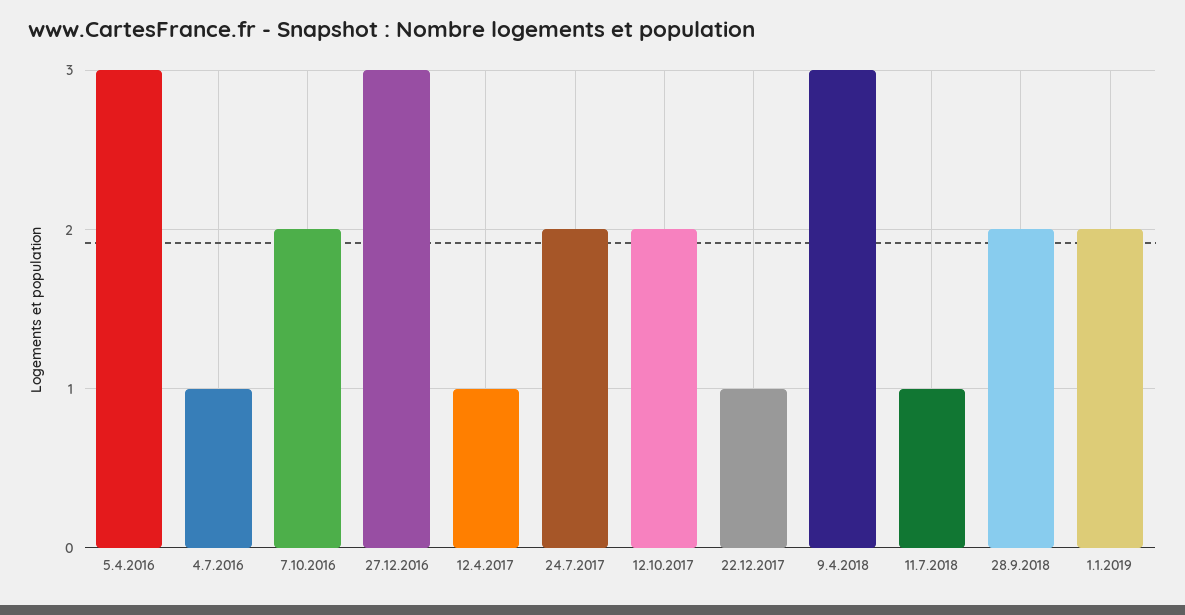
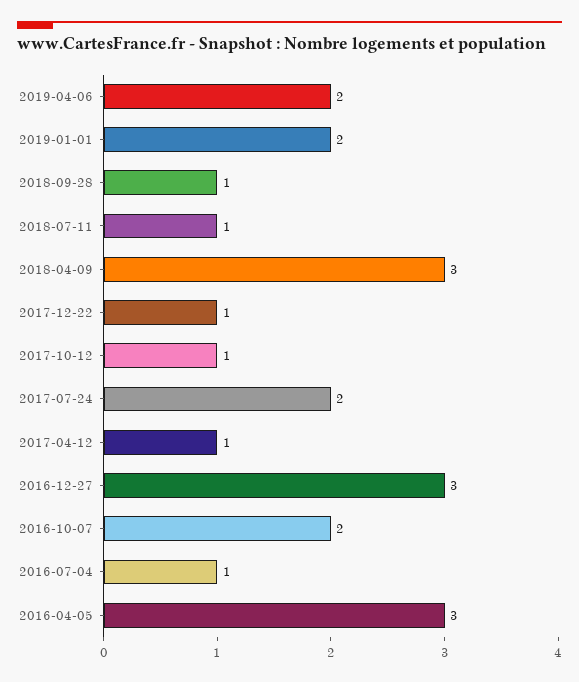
12.10.2017: 2 -> 1
28.9.2018: 2 -> 1
2019-04-06: none -> 2

